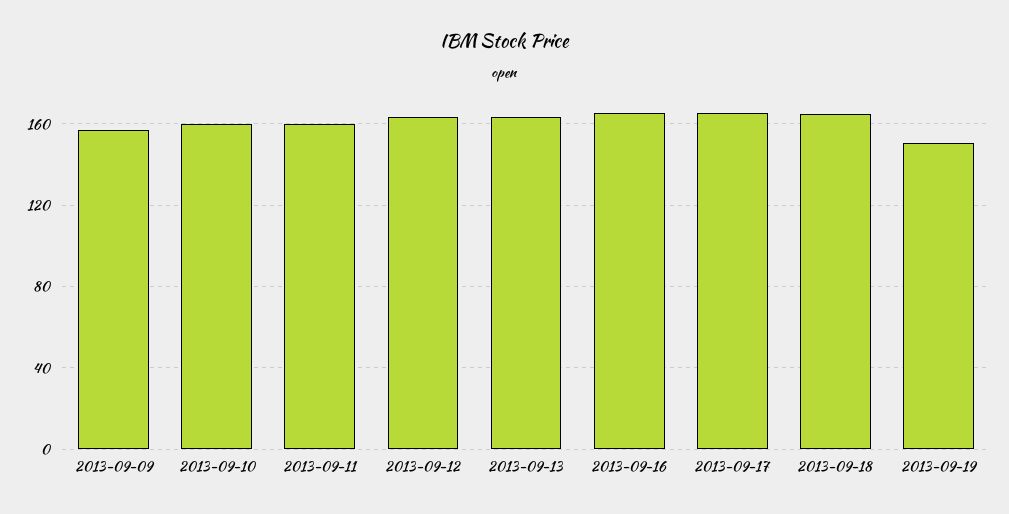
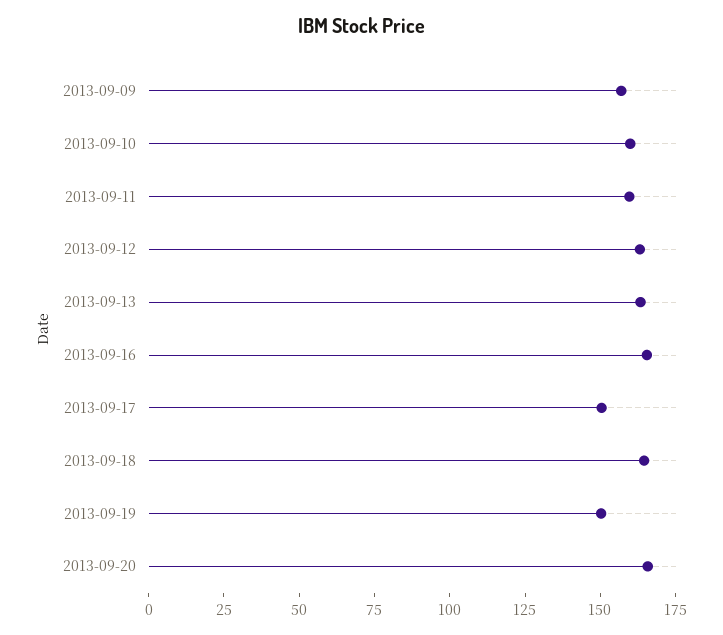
2013-09-17: 165 -> 150
2013-09-20: none -> 165

